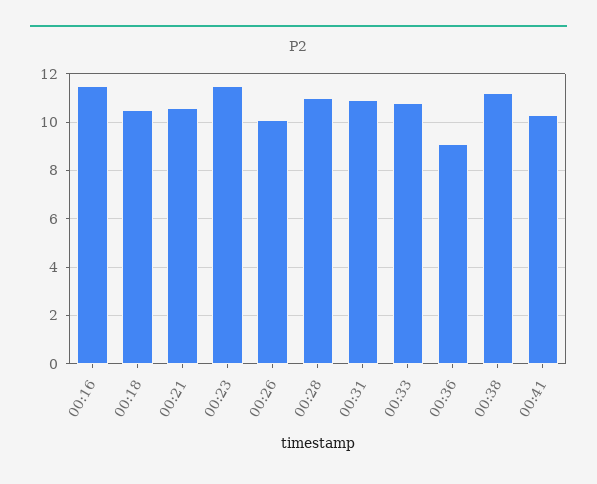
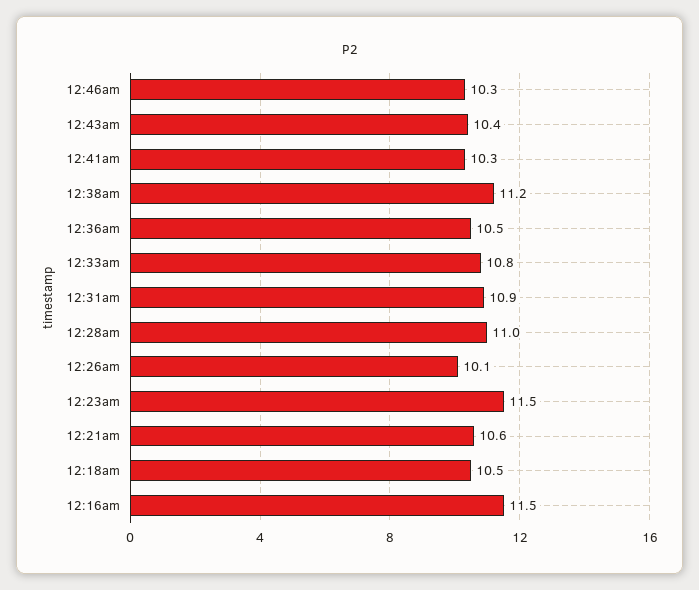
00:36: 9 -> 10.5
12:46am: none -> 10.3
12:43am: none -> 10.4

